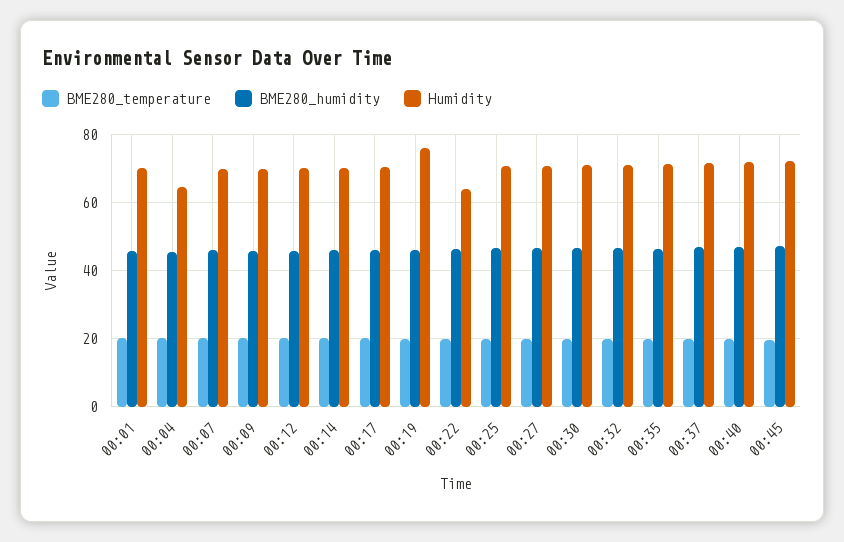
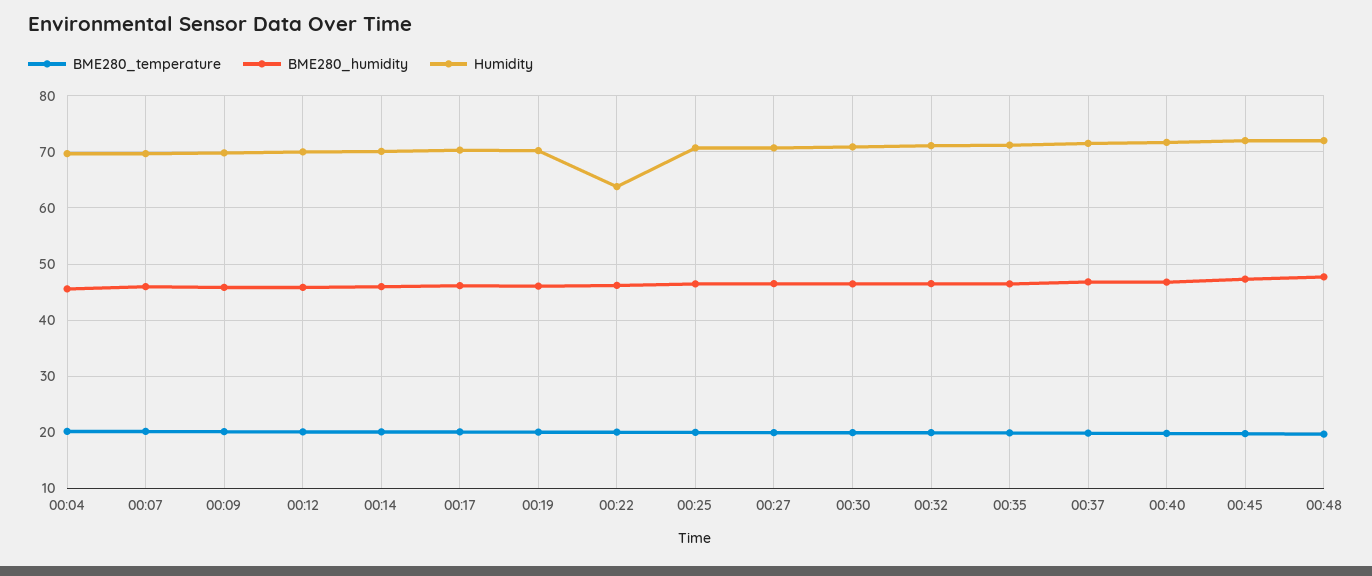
BME280_temperature, 00:01: 20 -> none
BME280_humidity, 00:01: 46 -> none
Humidity, 00:01: 70 -> none
Humidity, 00:04: 64 -> 70
Humidity, 00:19: 76 -> 70
BME280_temperature, 00:48: none -> 20
BME280_humidity, 00:48: none -> 48
Humidity, 00:48: none -> 72

